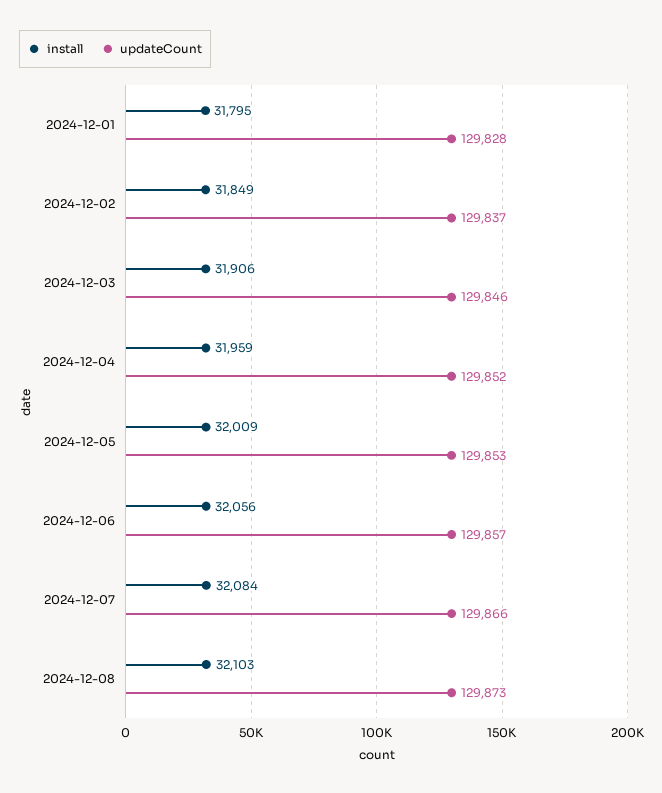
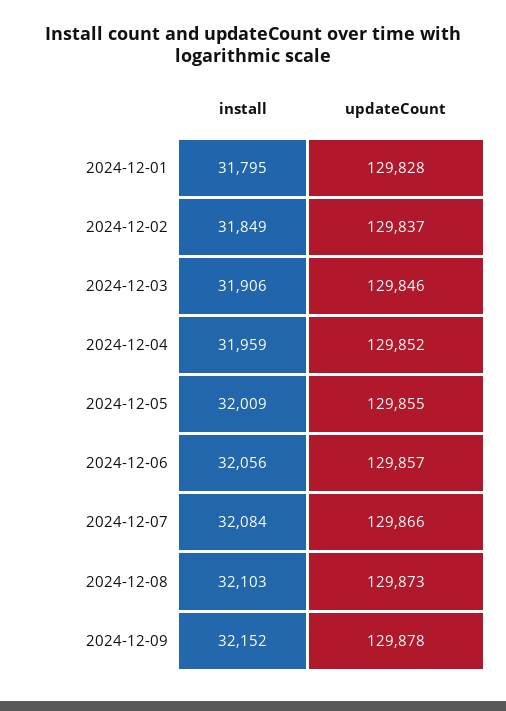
updateCount, 2024-12-05: 129853 -> 129855
install, 2024-12-09: none -> 32152
updateCount, 2024-12-09: none -> 129878

